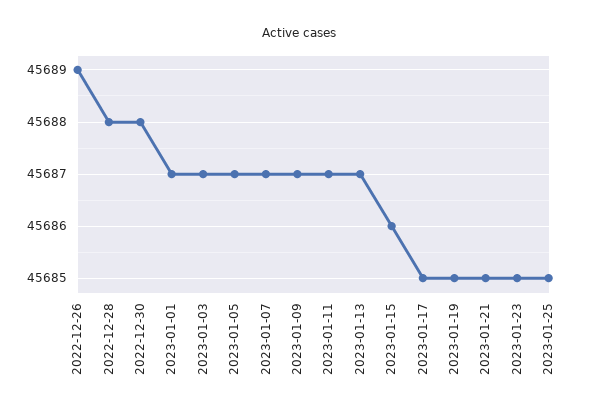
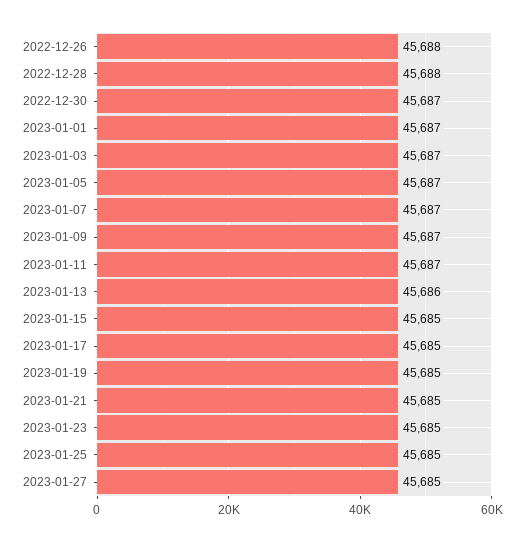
2022-12-26: 45689 -> 45688
2022-12-30: 45688 -> 45687
2023-01-13: 45687 -> 45686
2023-01-15: 45686 -> 45685
2023-01-27: none -> 45685

